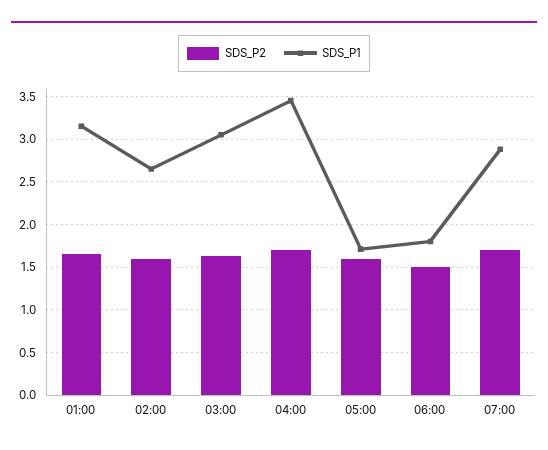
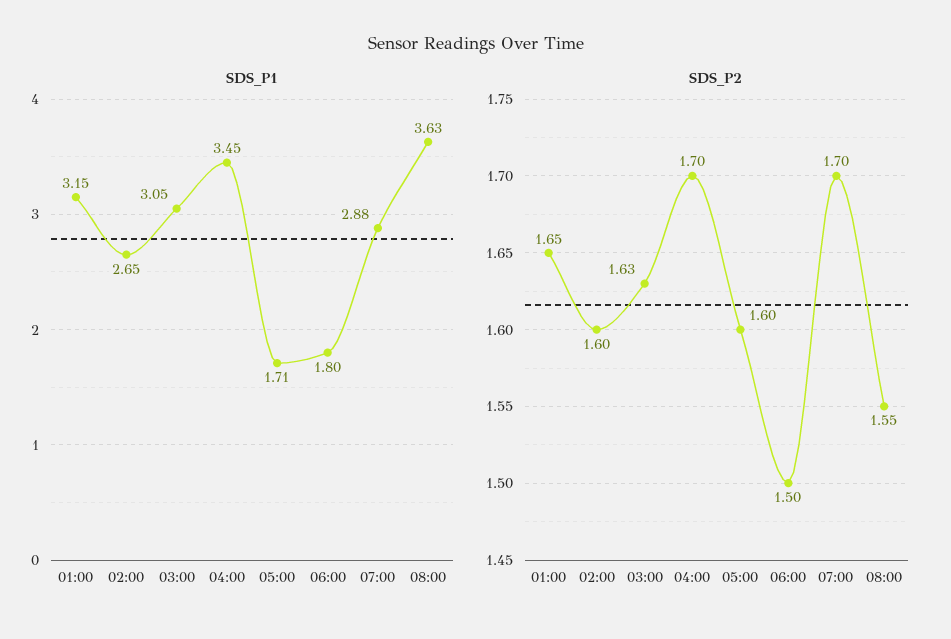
SDS_P1, 08:00: none -> 3.63
SDS_P2, 08:00: none -> 1.55

